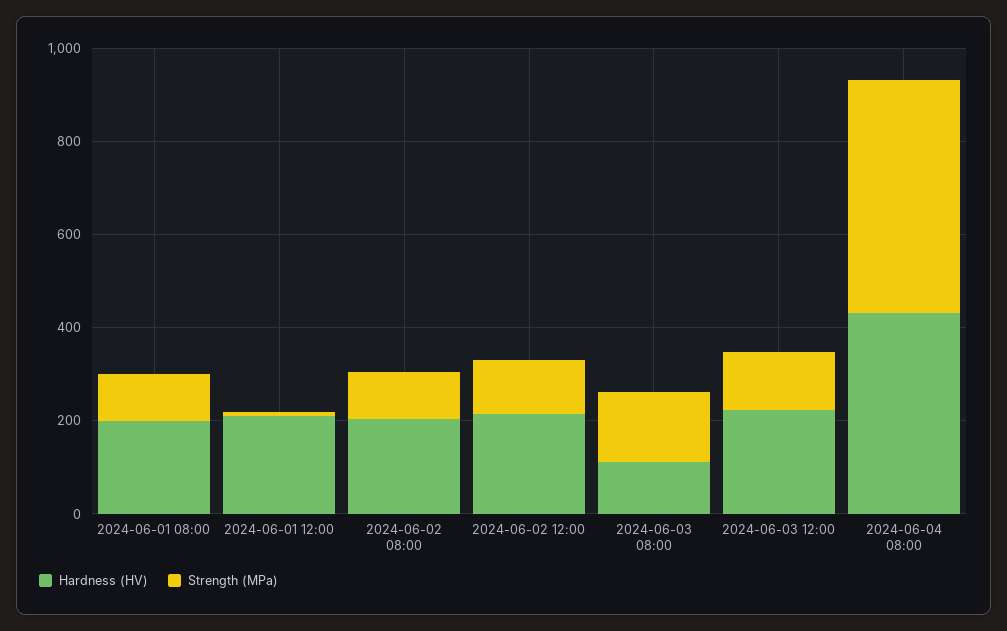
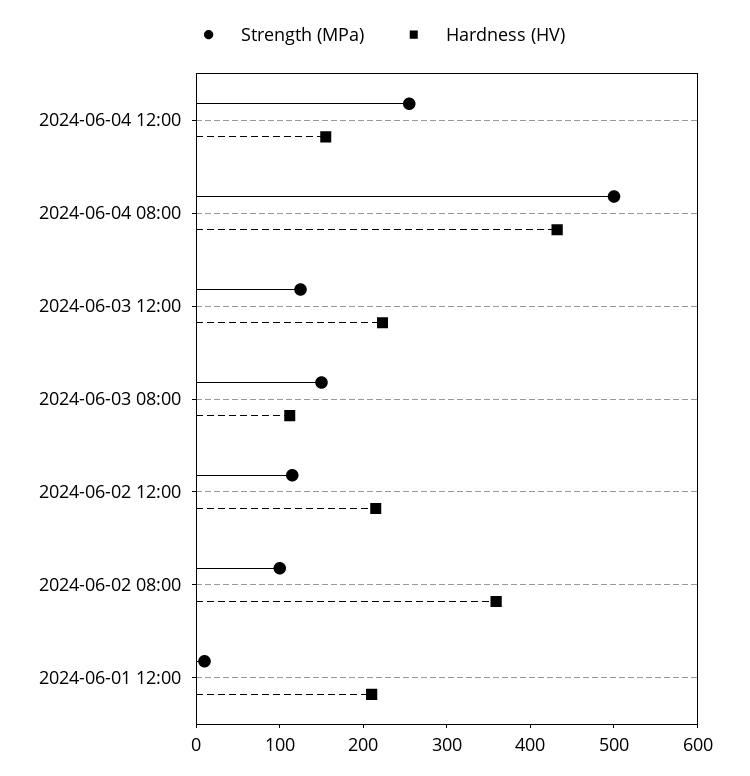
Hardness (HV), 2024-06-01 08:00: 200 -> none
Strength (MPa), 2024-06-01 08:00: 100 -> none
Hardness (HV), 2024-06-02 08:00: 200 -> 360
Strength (MPa), 2024-06-04 12:00: none -> 260
Hardness (HV), 2024-06-04 12:00: none -> 160

